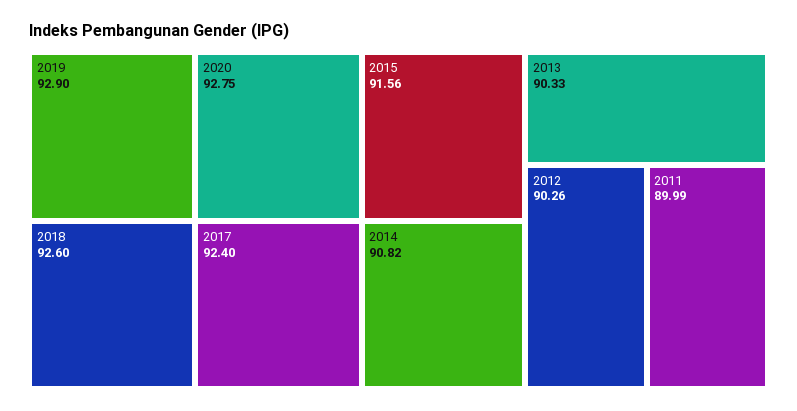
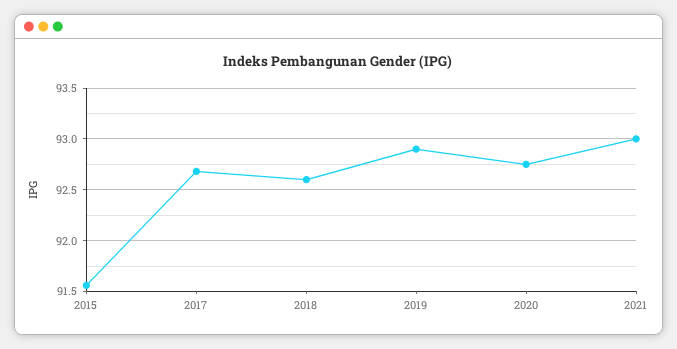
2017: 92.4 -> 92.7
2014: 90.82 -> none
2013: 90.33 -> none
2012: 90.26 -> none
2011: 89.99 -> none
2021: none -> 93

